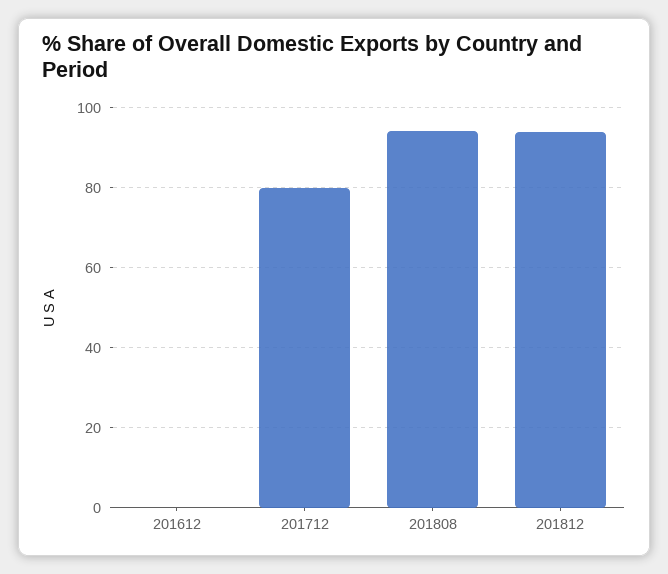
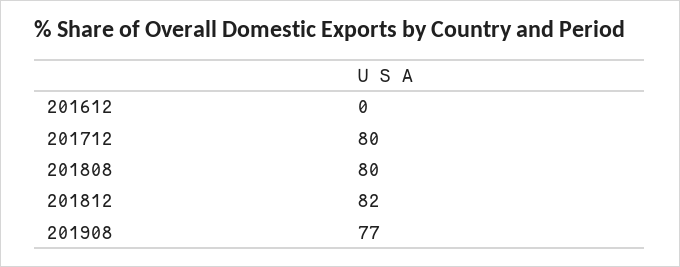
201808: 94 -> 80
201812: 94 -> 82
201908: none -> 77

